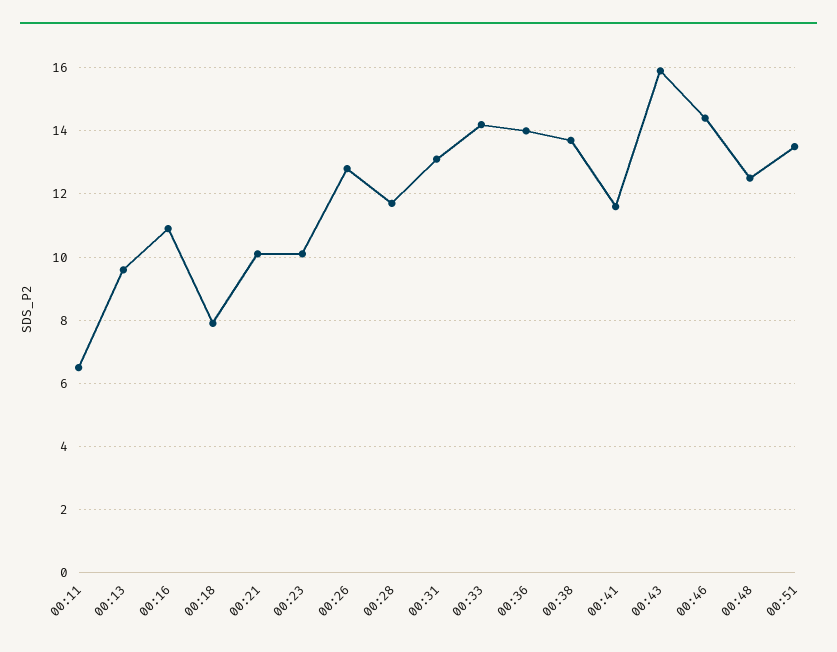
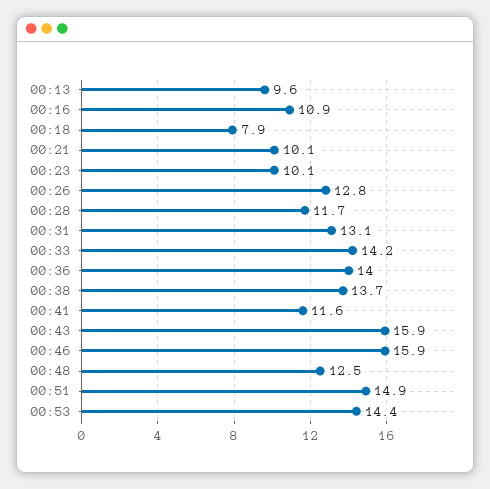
00:11: 6.5 -> none
00:46: 14.5 -> 15.9
00:51: 13.5 -> 14.9
00:53: none -> 14.4

